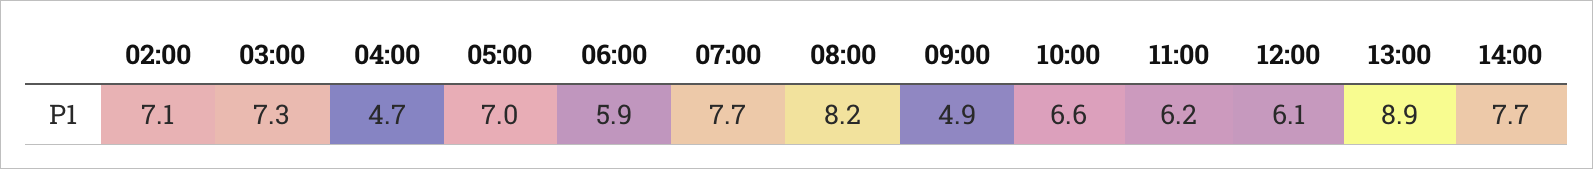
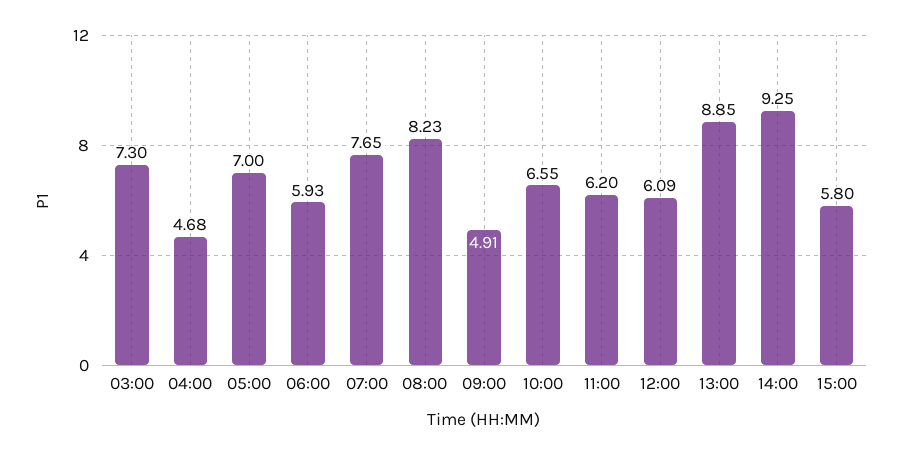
02:00: 7.1 -> none
14:00: 7.7 -> 9.25
15:00: none -> 5.8

